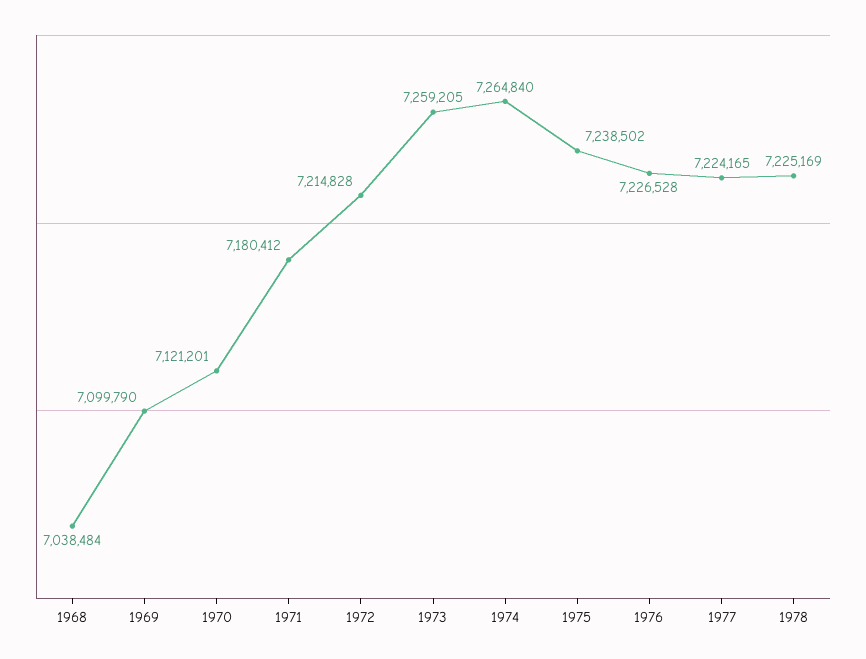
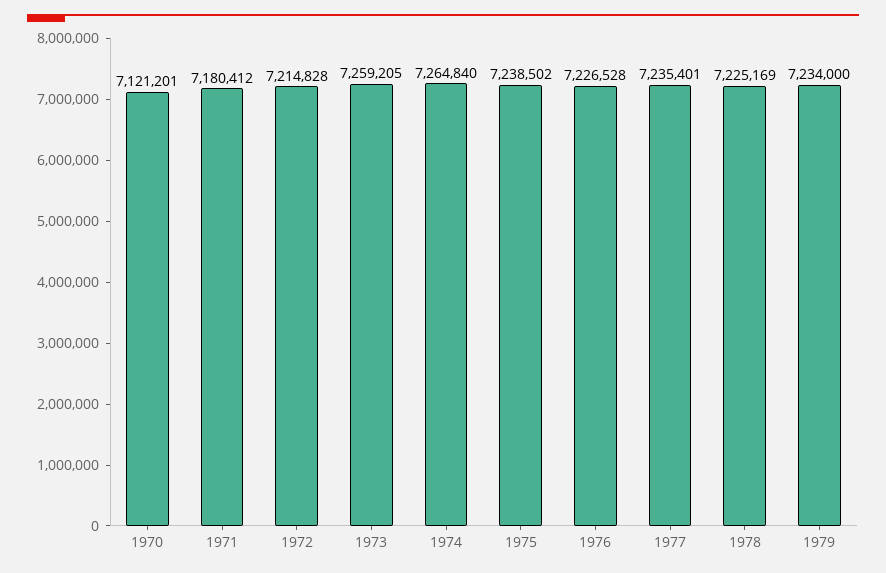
1968: 7038484 -> none
1969: 7099790 -> none
1977: 7224165 -> 7235401
1979: none -> 7234000

